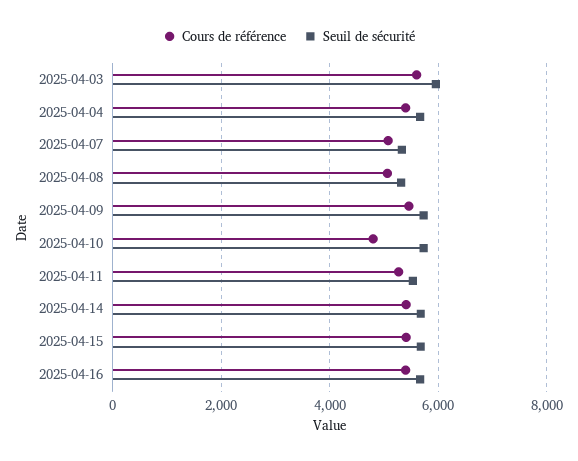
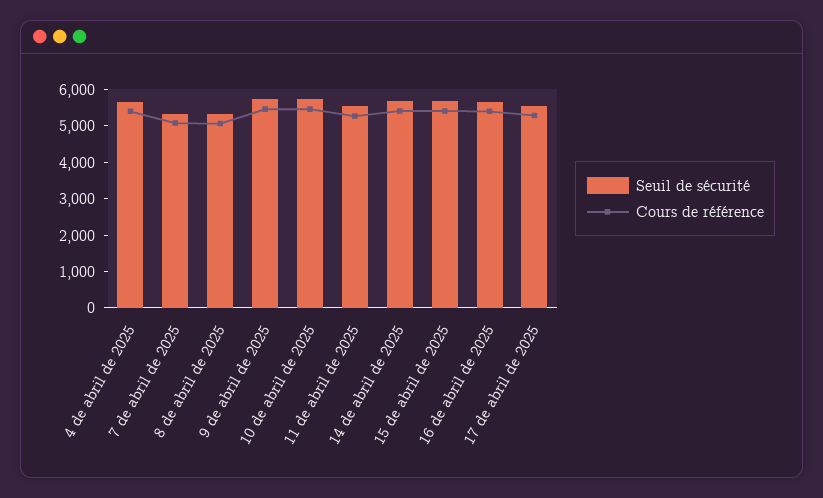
Cours de référence, 2025-04-03: 5600 -> none
Seuil de sécurité, 2025-04-03: 6000 -> none
Cours de référence, 2025-04-10: 4800 -> 5500
Seuil de sécurité, 17 de abril de 2025: none -> 5500
Cours de référence, 17 de abril de 2025: none -> 5250

